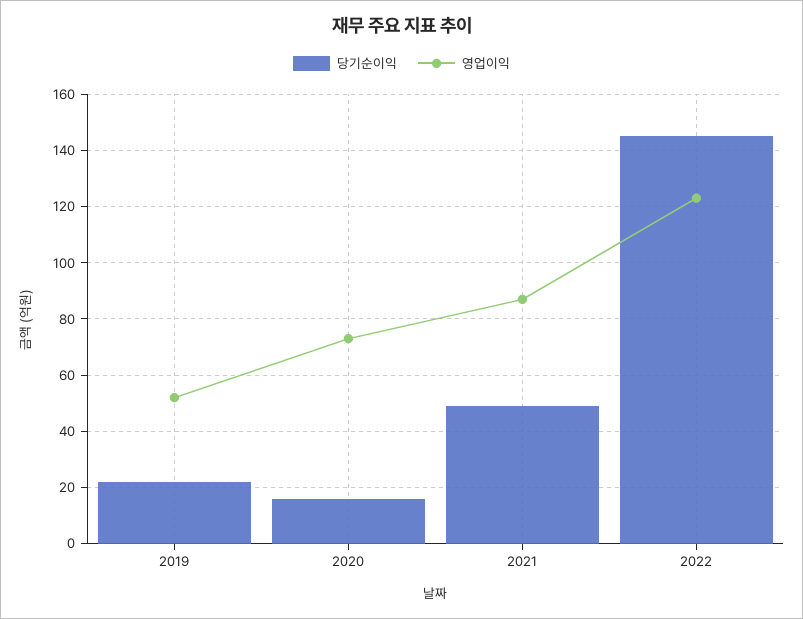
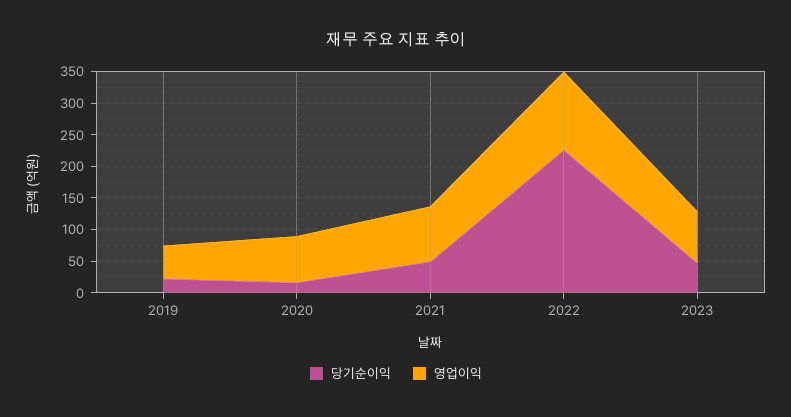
당기순이익, 2022: 145 -> 225
당기순이익, 2023: none -> 50
영업이익, 2023: none -> 75

